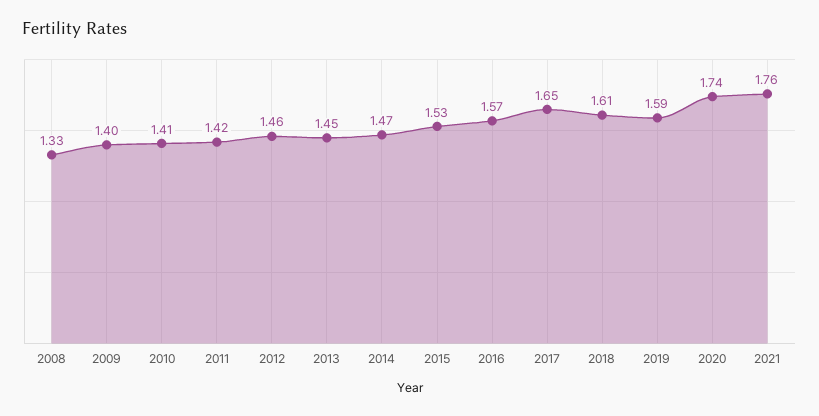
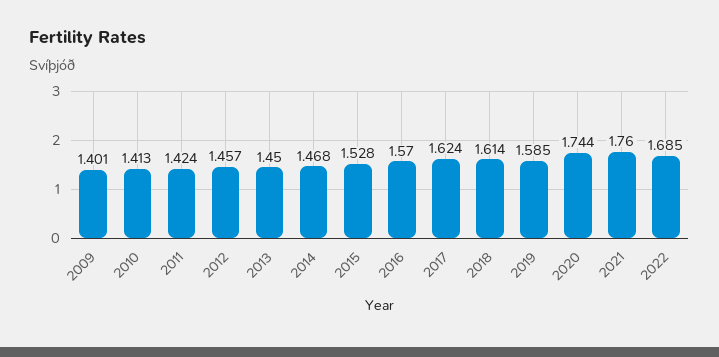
2008: 1.33 -> none
2017: 1.65 -> 1.624
2022: none -> 1.685

